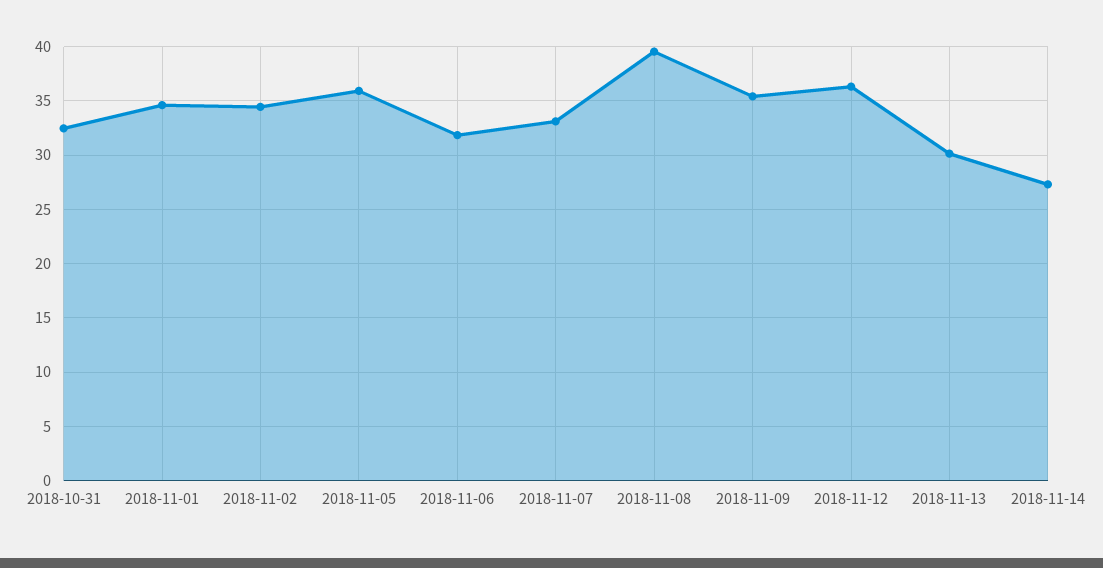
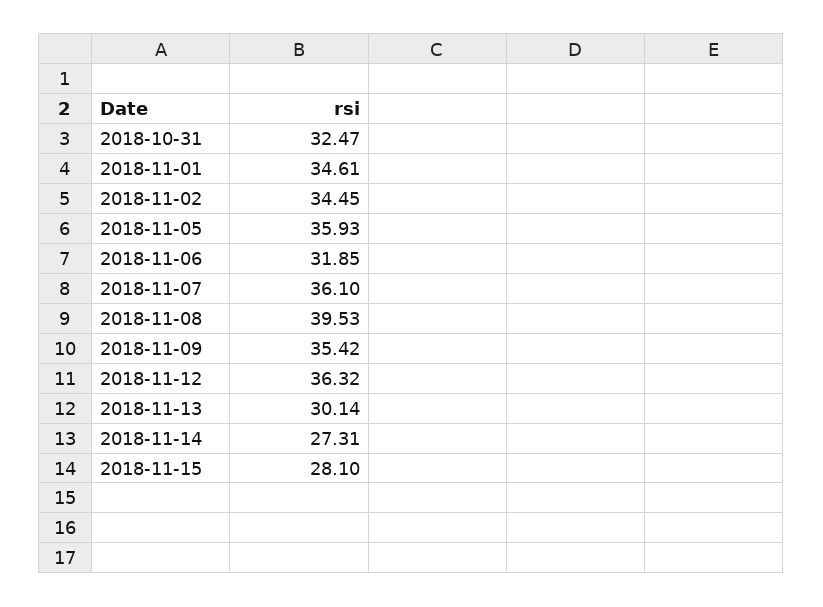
2018-11-07: 33 -> 36.1
2018-11-15: none -> 28.1

